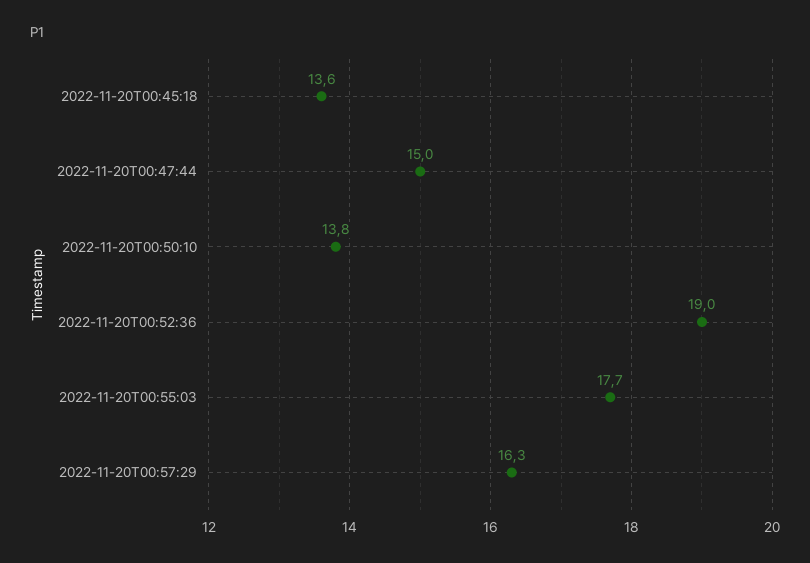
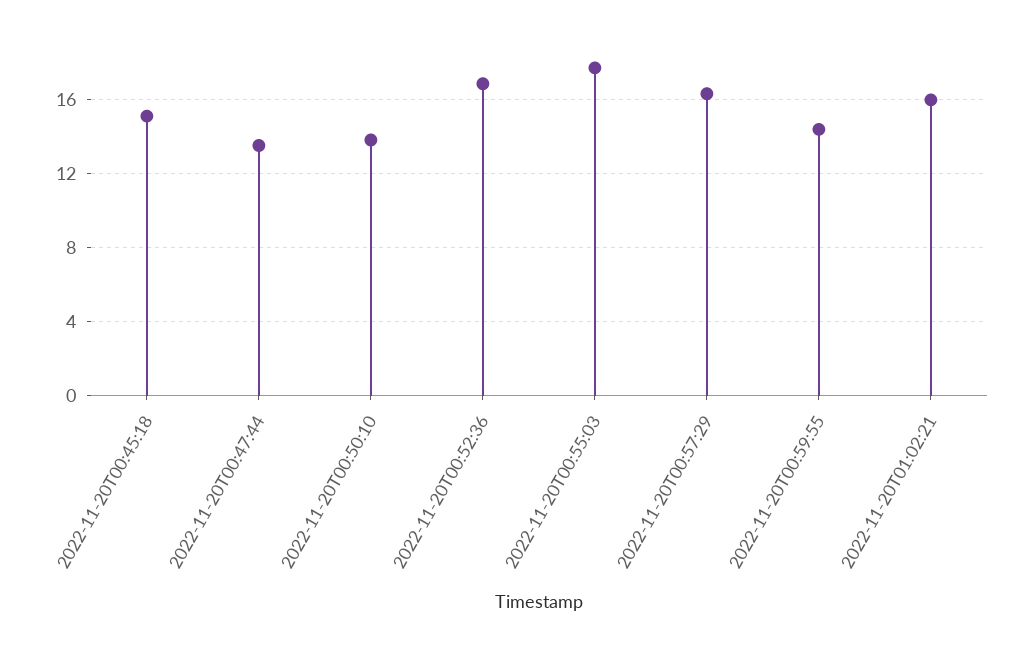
2022-11-20T00:45:18: 13.6 -> 15
2022-11-20T00:47:44: 15 -> 13.5
2022-11-20T00:52:36: 19 -> 17
2022-11-20T00:59:55: none -> 14.5
2022-11-20T01:02:21: none -> 16

